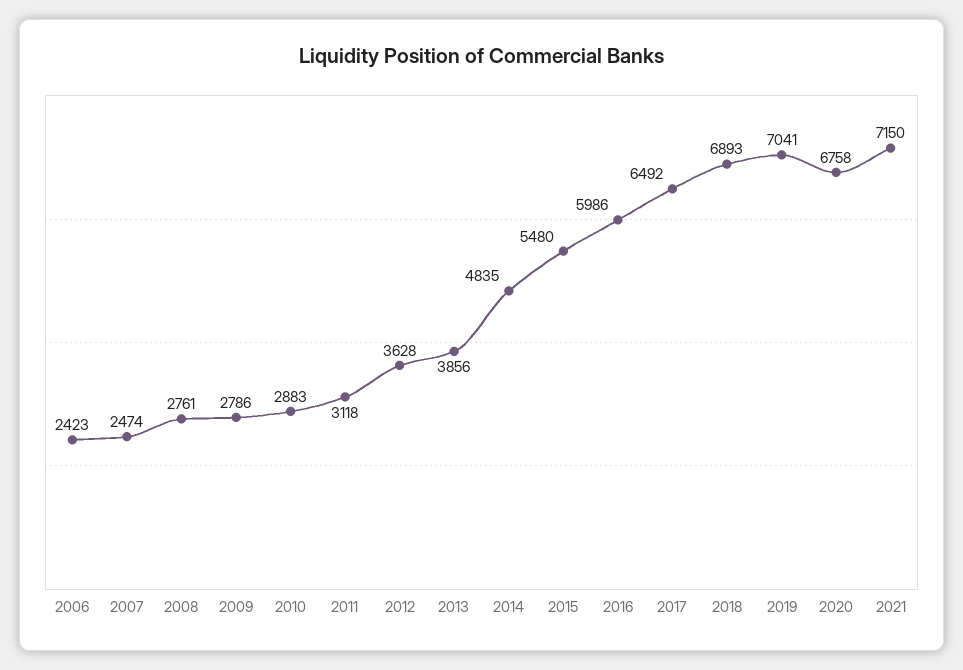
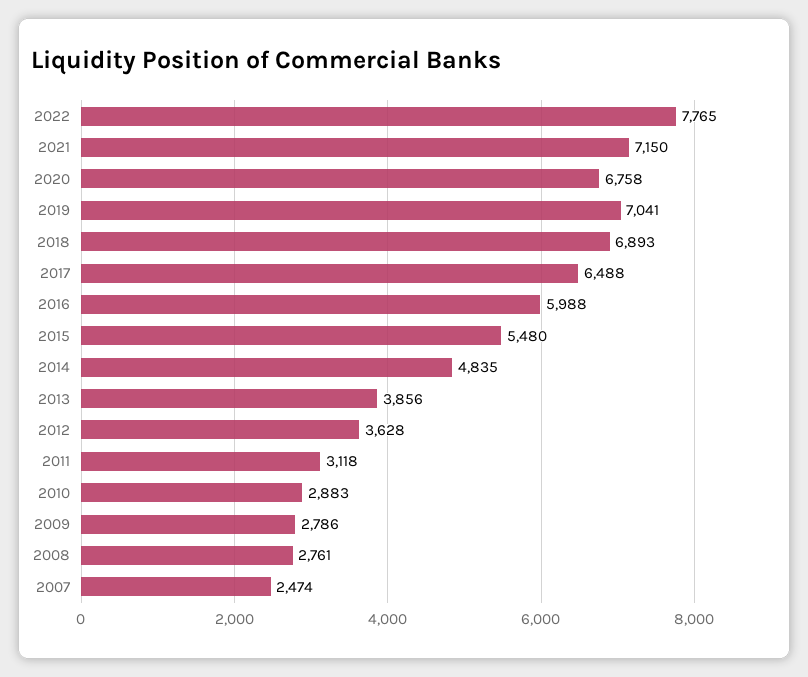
2006: 2423 -> none
2016: 5986 -> 5988
2017: 6492 -> 6488
2022: none -> 7765

